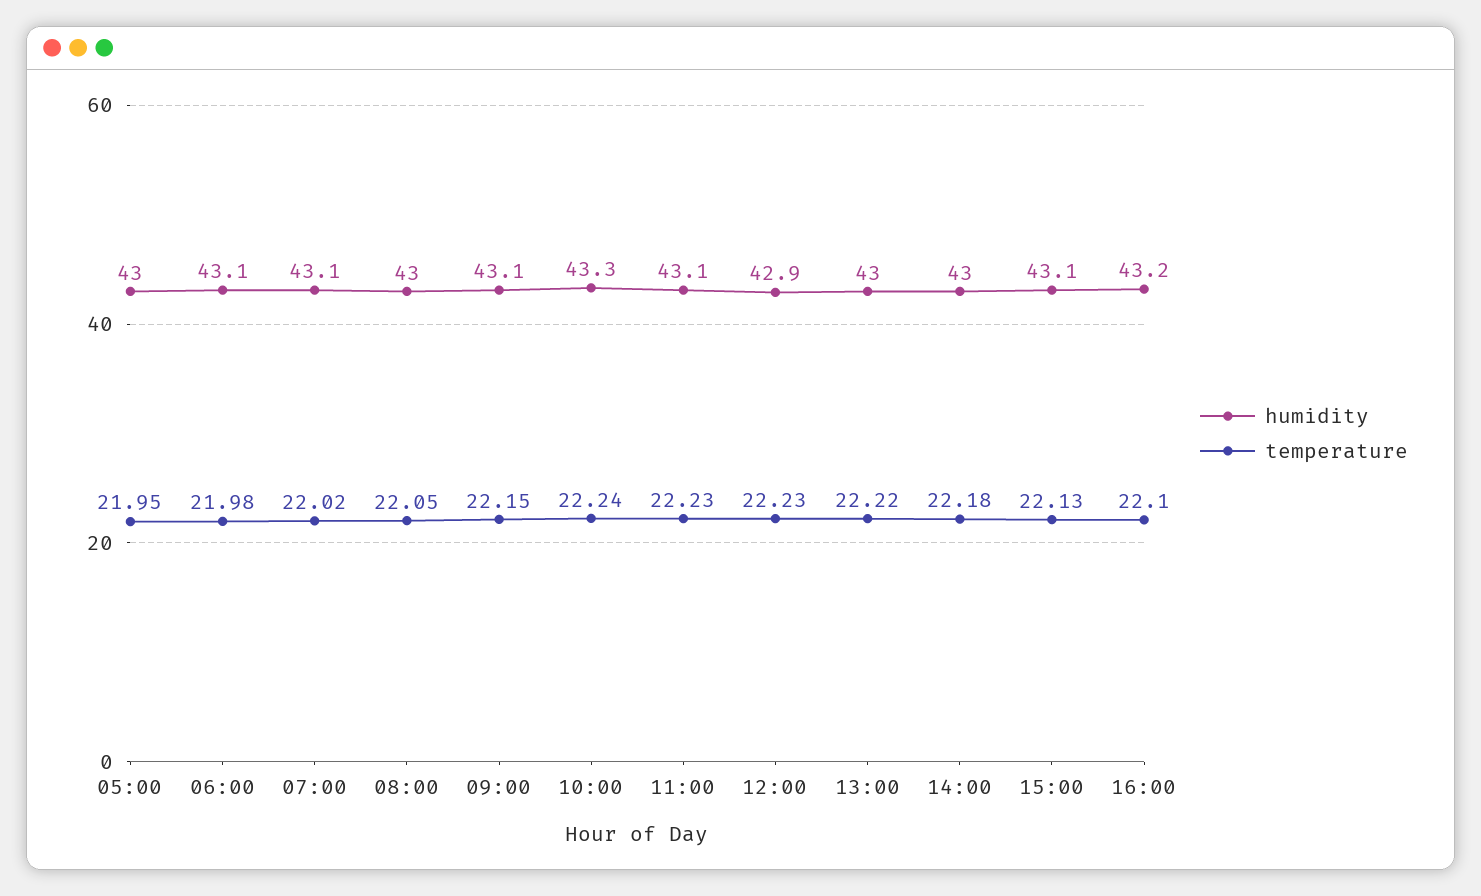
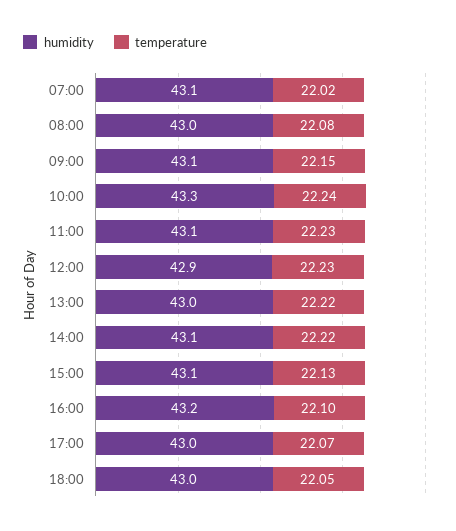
humidity, 05:00: 43 -> none
temperature, 05:00: 21.95 -> none
humidity, 06:00: 43.1 -> none
temperature, 06:00: 21.98 -> none
temperature, 08:00: 22.05 -> 22.08
humidity, 14:00: 43 -> 43.1
temperature, 14:00: 22.18 -> 22.22
humidity, 17:00: none -> 43
temperature, 17:00: none -> 22.07
humidity, 18:00: none -> 43
temperature, 18:00: none -> 22.05

